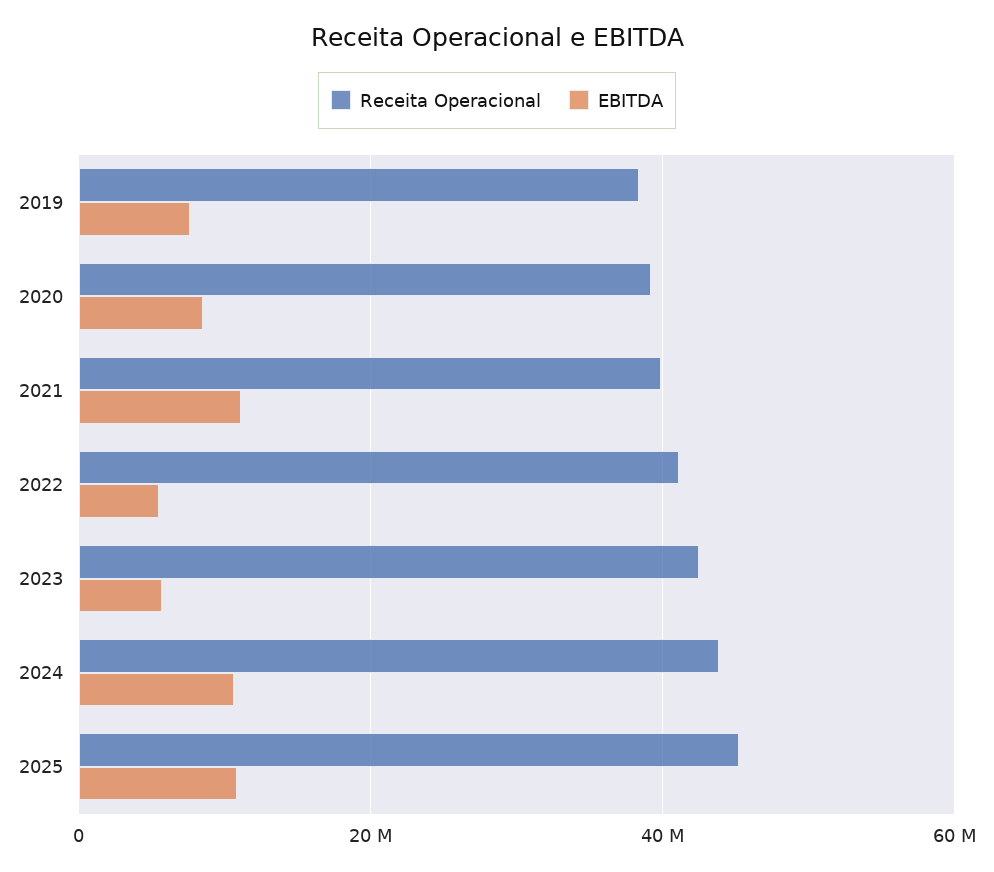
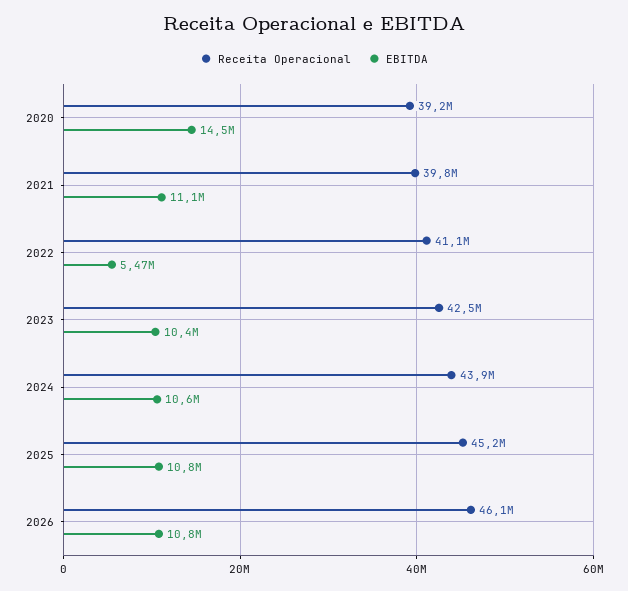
Receita Operacional, 2019: 38000000 -> none
EBITDA, 2019: 8000000 -> none
EBITDA, 2020: 8000000 -> 14500000
EBITDA, 2023: 6000000 -> 10400000
Receita Operacional, 2026: none -> 46100000
EBITDA, 2026: none -> 10800000

